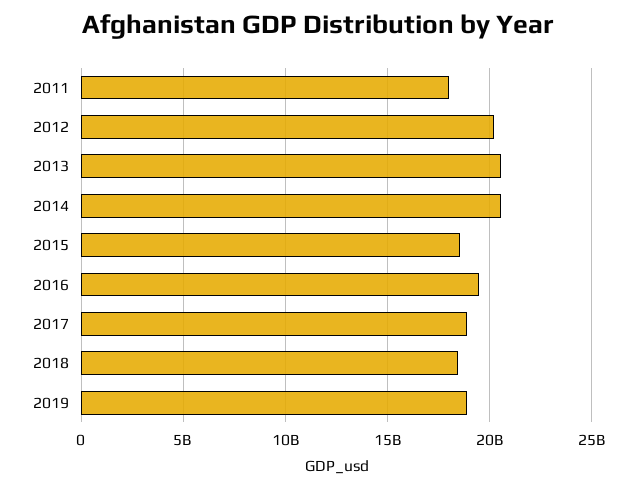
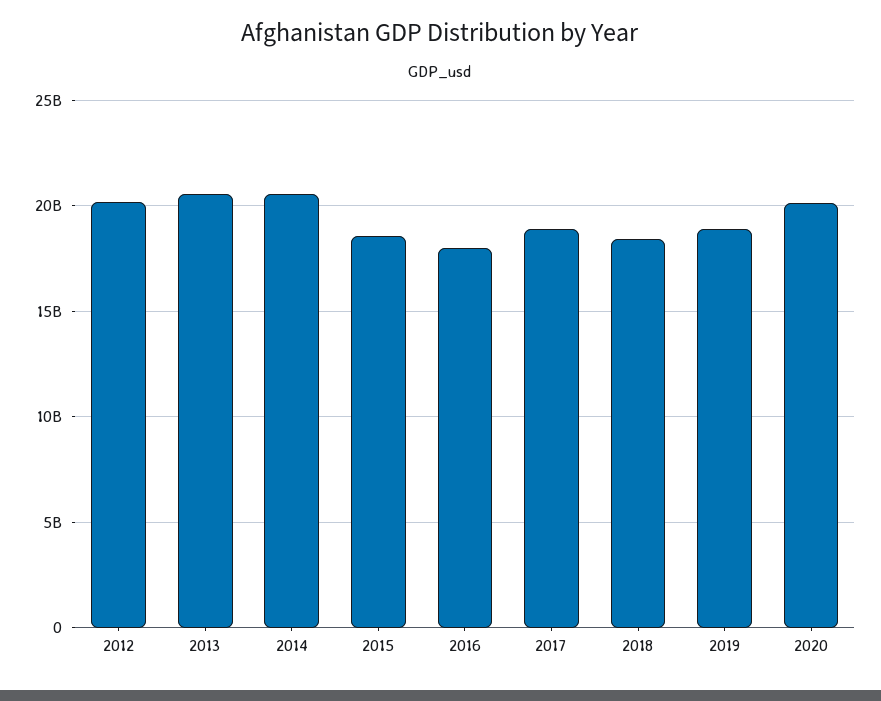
2011: 18000000000 -> none
2016: 19500000000 -> 18000000000
2020: none -> 20000000000

